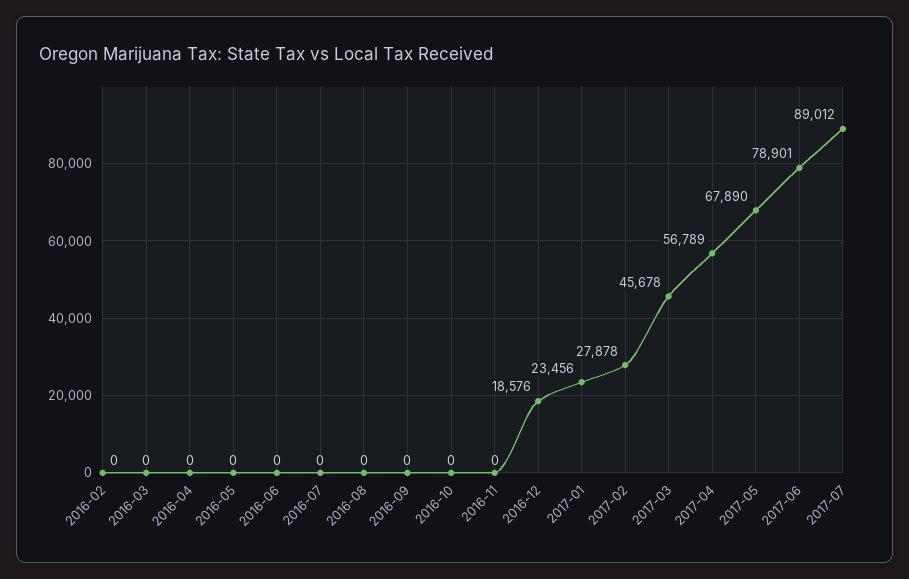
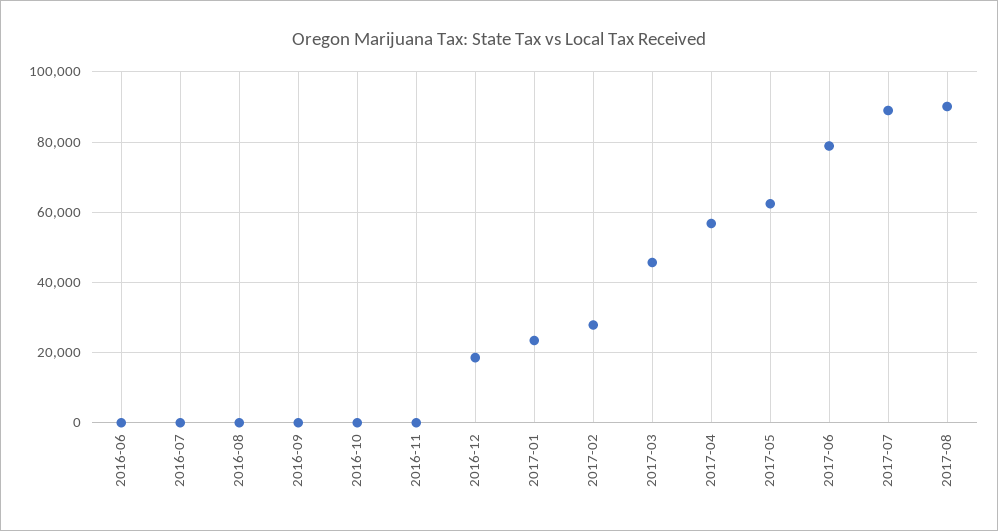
2016-02: 0 -> none
2016-03: 0 -> none
2016-04: 0 -> none
2016-05: 0 -> none
2017-05: 67890 -> 62000
2017-08: none -> 90000

